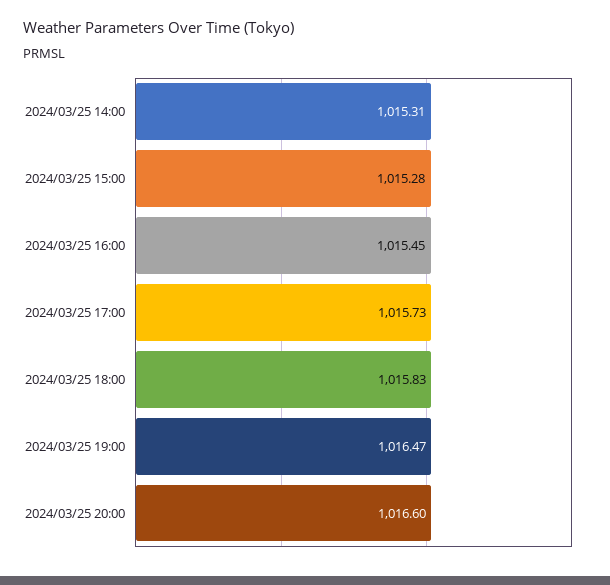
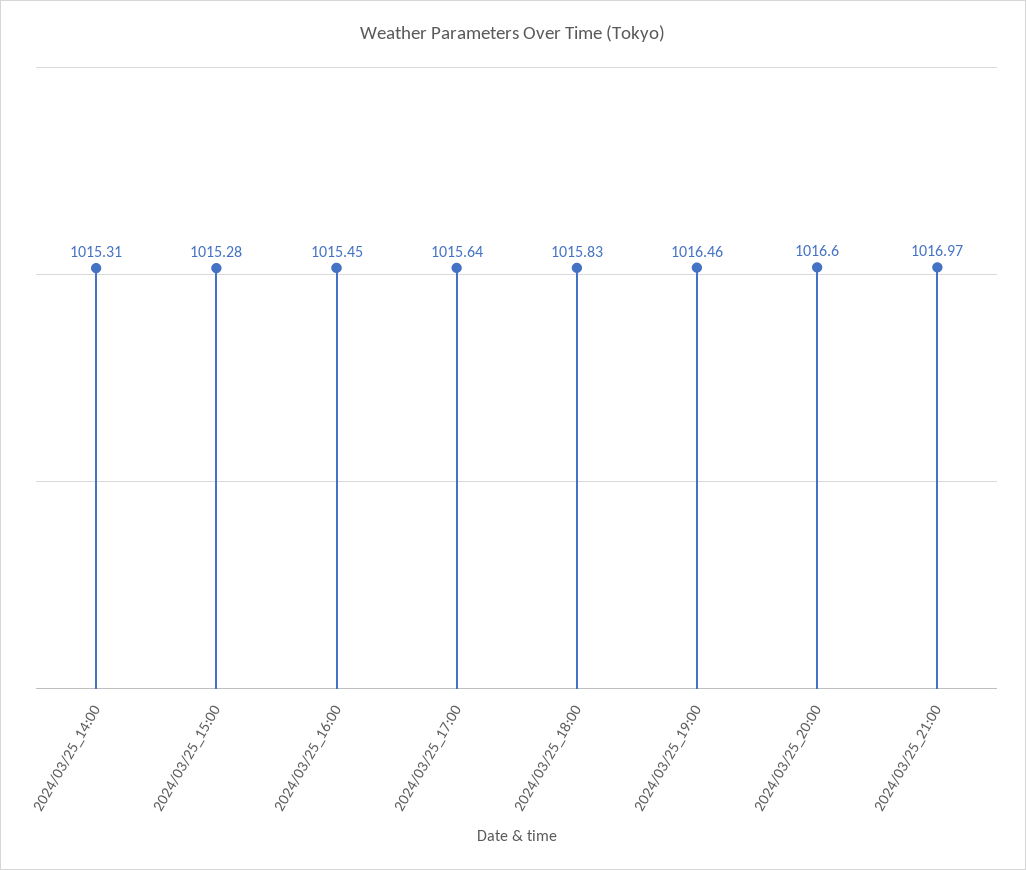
2024/03/25 17:00: 1015.73 -> 1015.64
2024/03/25 19:00: 1016.47 -> 1016.46
2024/03/25_21:00: none -> 1016.97

